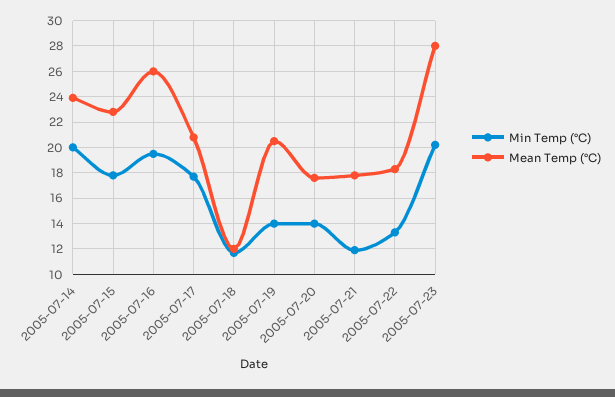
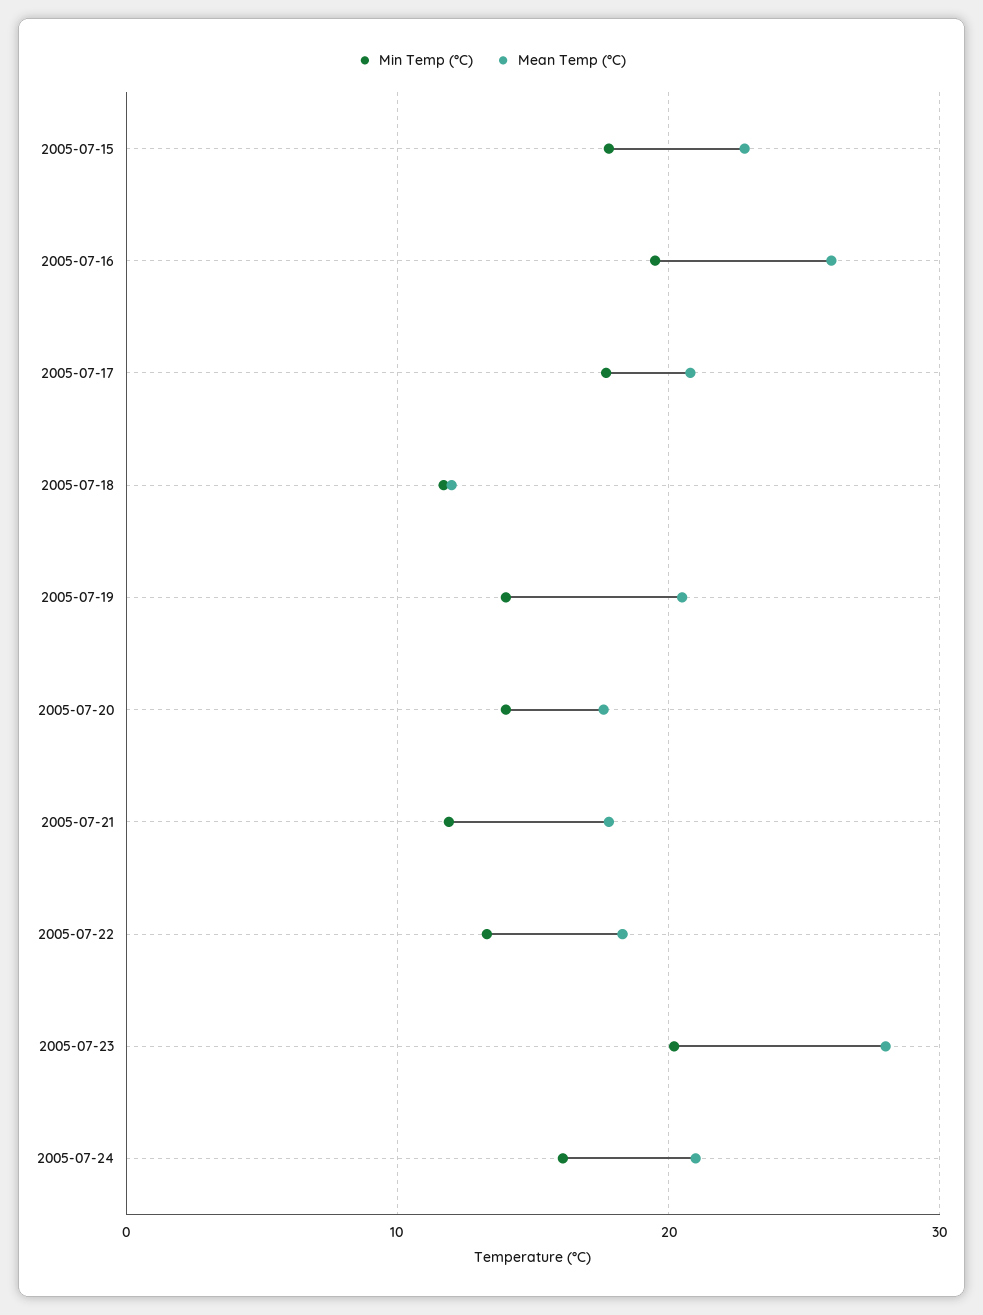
Min Temp (°C), 2005-07-14: 20 -> none
Mean Temp (°C), 2005-07-14: 24 -> none
Min Temp (°C), 2005-07-24: none -> 16
Mean Temp (°C), 2005-07-24: none -> 21

